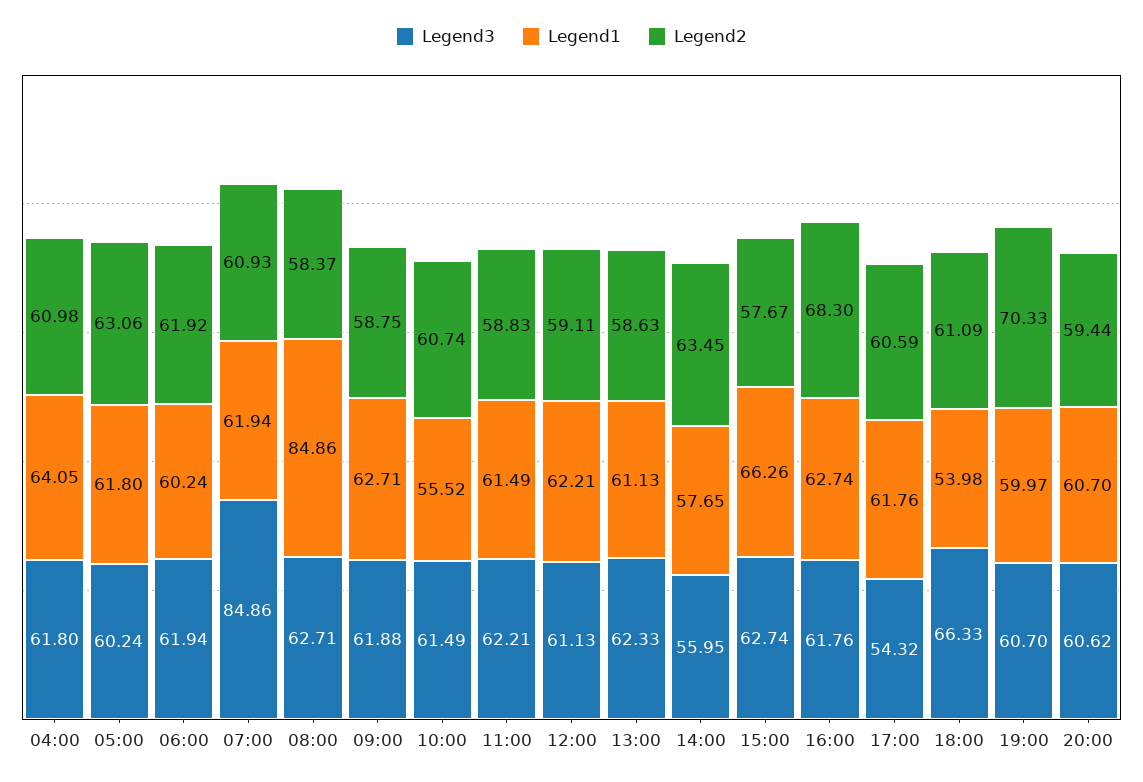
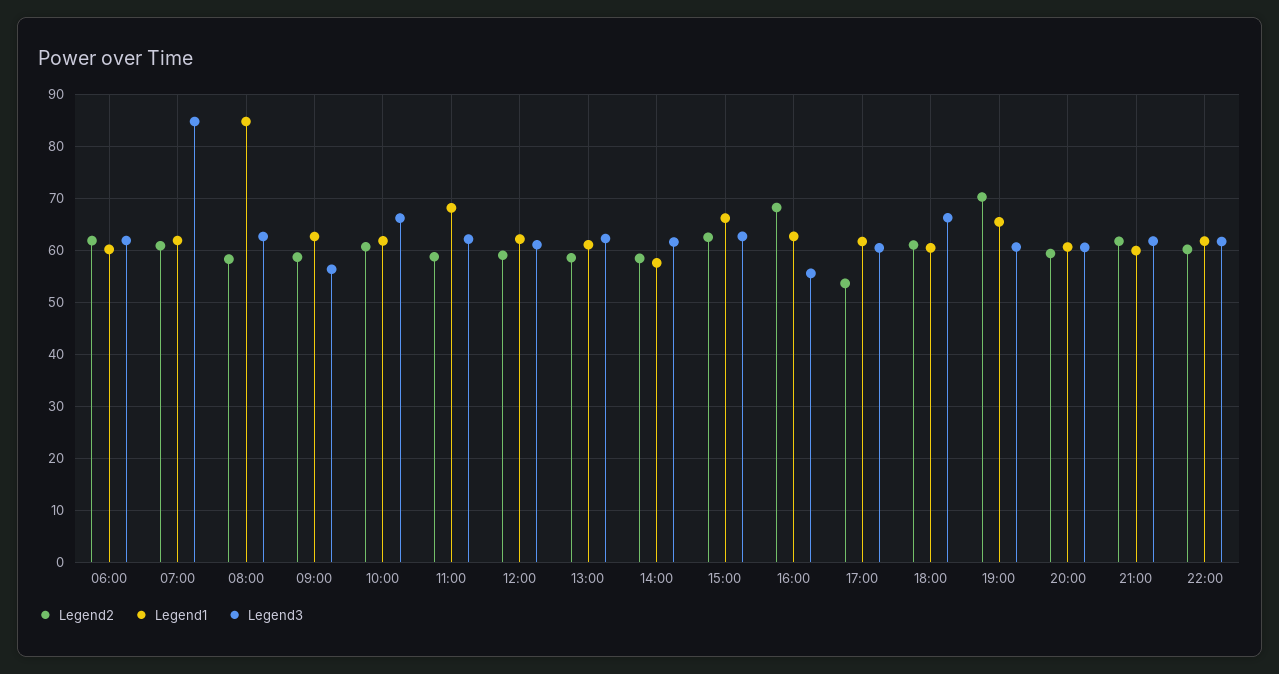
Legend3, 04:00: 61.8 -> none
Legend1, 04:00: 64.05 -> none
Legend2, 04:00: 60.98 -> none
Legend3, 05:00: 60.24 -> none
Legend1, 05:00: 61.8 -> none
Legend2, 05:00: 63.06 -> none
Legend3, 09:00: 61.88 -> 56
Legend3, 10:00: 61.49 -> 66
Legend1, 10:00: 55.52 -> 62
Legend1, 11:00: 61.49 -> 68
Legend3, 14:00: 55.95 -> 62
Legend2, 14:00: 63.45 -> 58
Legend2, 15:00: 57.67 -> 62
Legend3, 16:00: 61.76 -> 56
Legend3, 17:00: 54.32 -> 60
Legend2, 17:00: 60.59 -> 54
Legend1, 18:00: 53.98 -> 60
Legend1, 19:00: 59.97 -> 66
Legend2, 21:00: none -> 62
Legend1, 21:00: none -> 60
Legend3, 21:00: none -> 62
Legend2, 22:00: none -> 60
Legend1, 22:00: none -> 62
Legend3, 22:00: none -> 62

